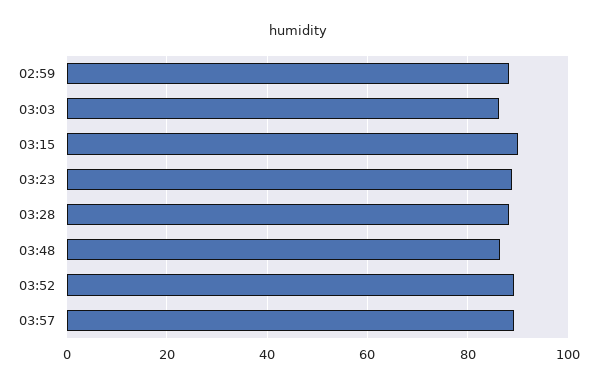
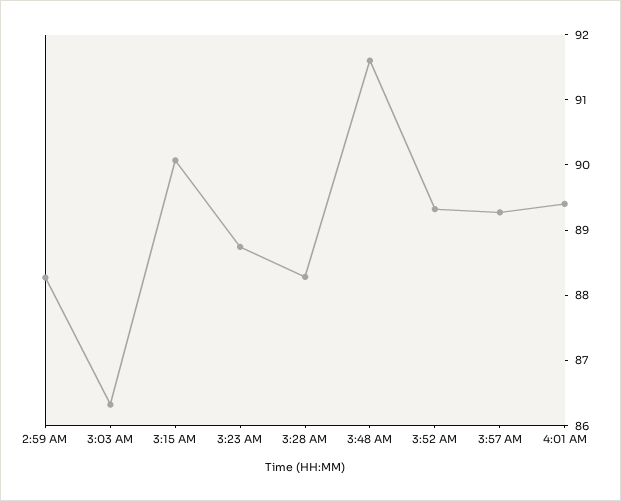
03:48: 86 -> 91.6
4:01 AM: none -> 89.4

